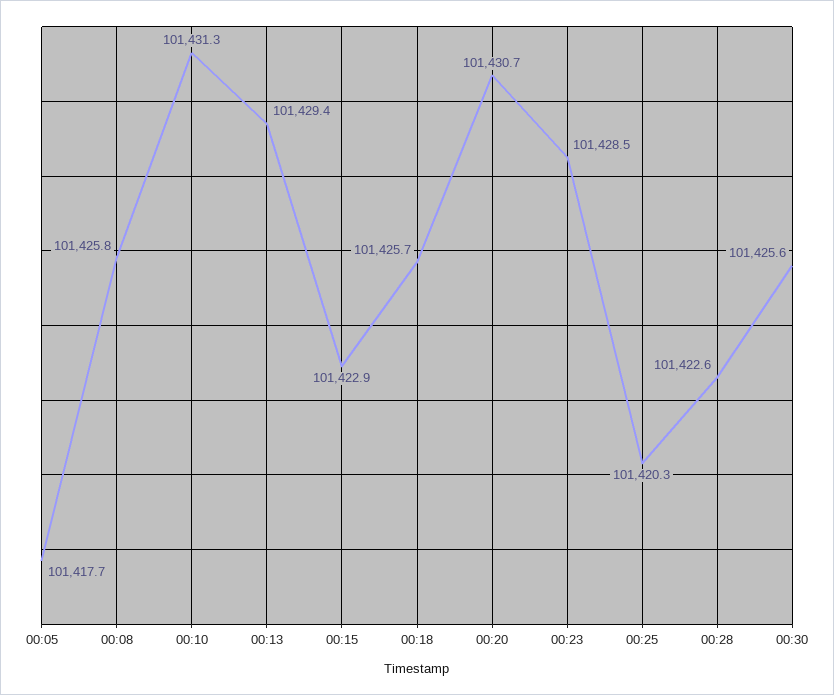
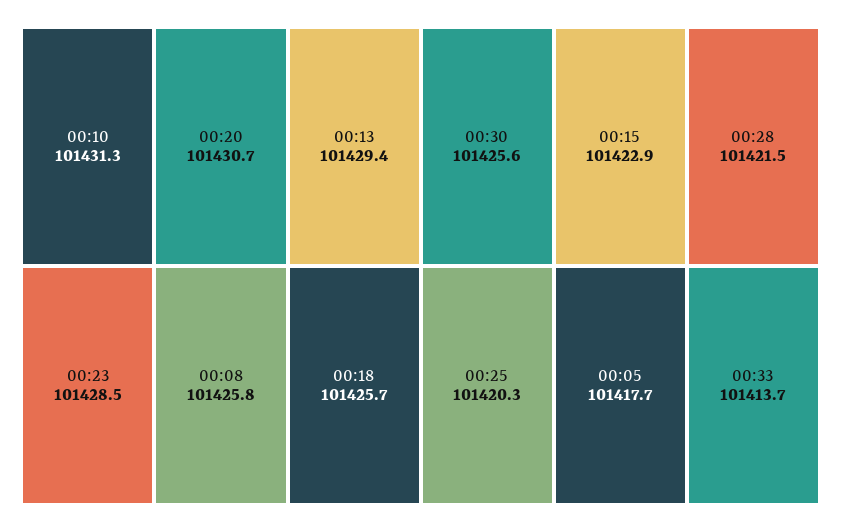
00:28: 101422.6 -> 101421.5
00:33: none -> 101413.7

